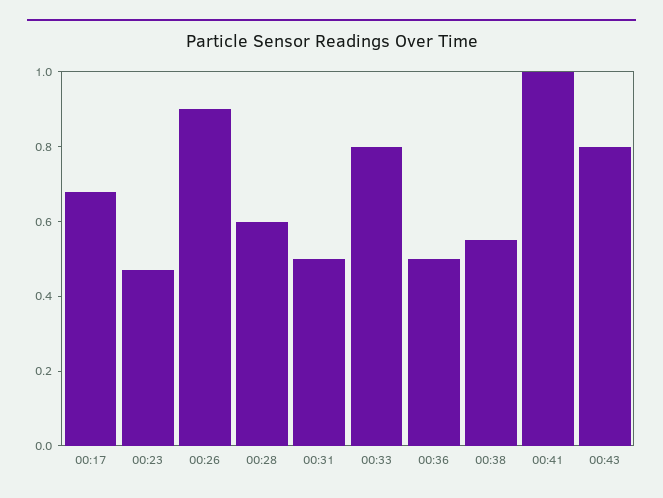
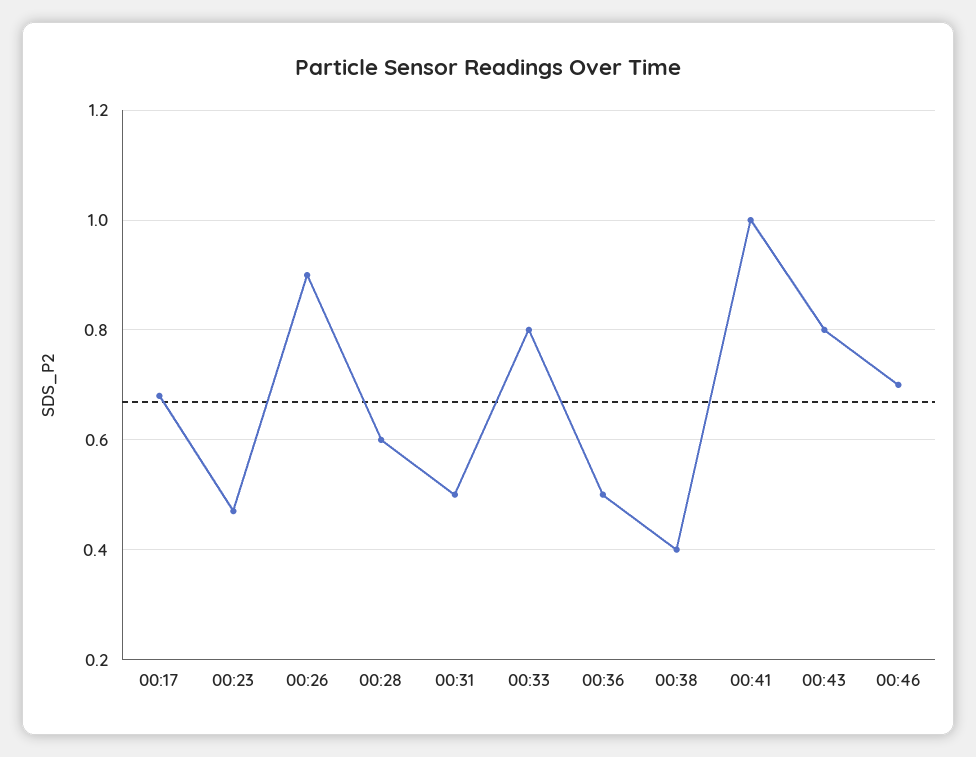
00:38: 0.55 -> 0.4
00:46: none -> 0.7

